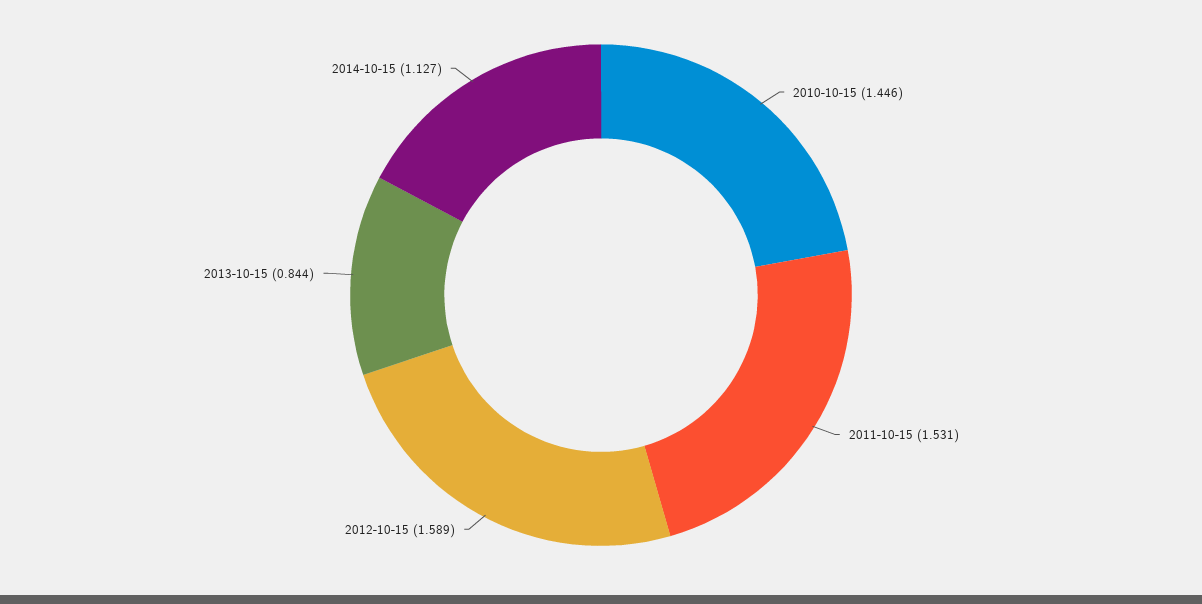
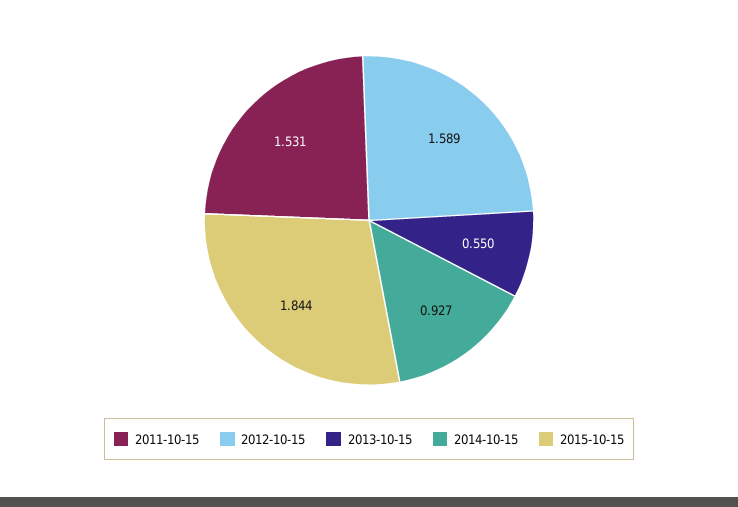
2010-10-15: 1.446 -> none
2013-10-15: 0.844 -> 0.55
2014-10-15: 1.127 -> 0.927
2015-10-15: none -> 1.844

